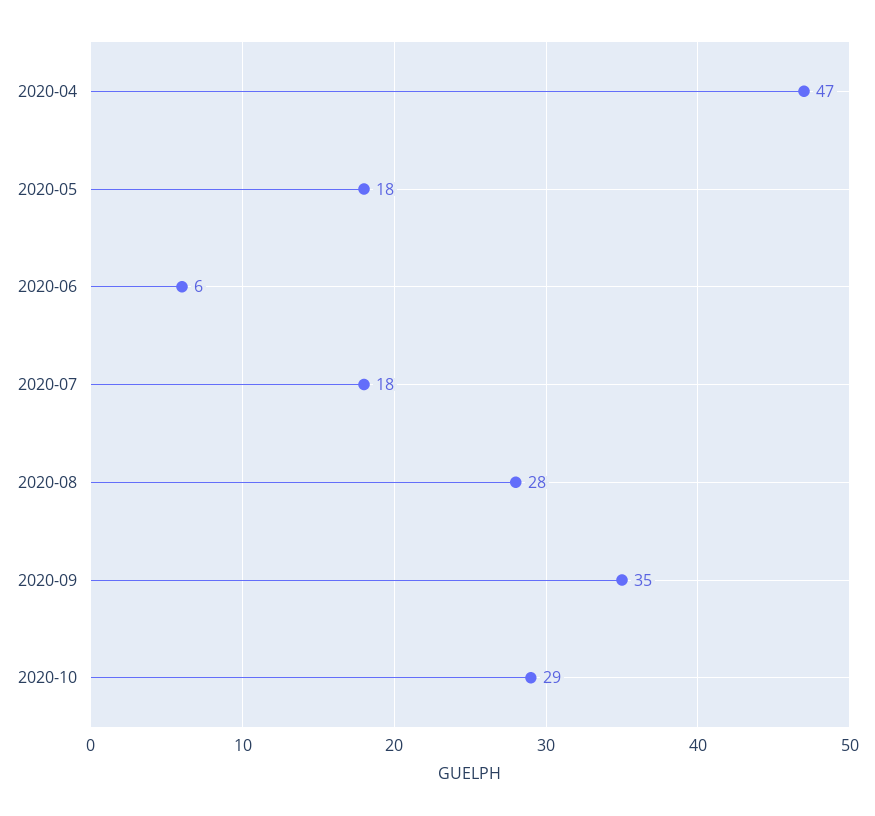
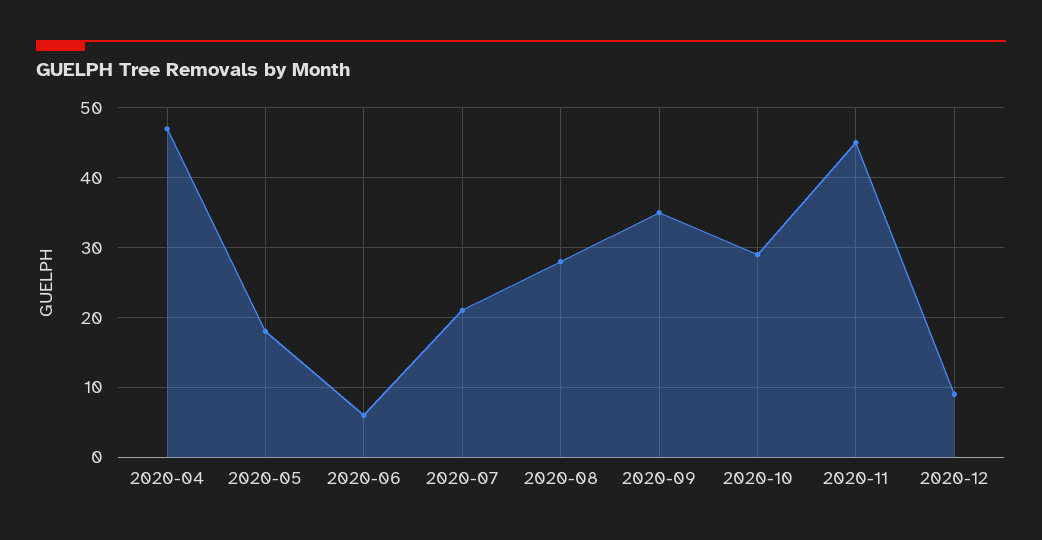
2020-07: 18 -> 21
2020-11: none -> 45
2020-12: none -> 9

